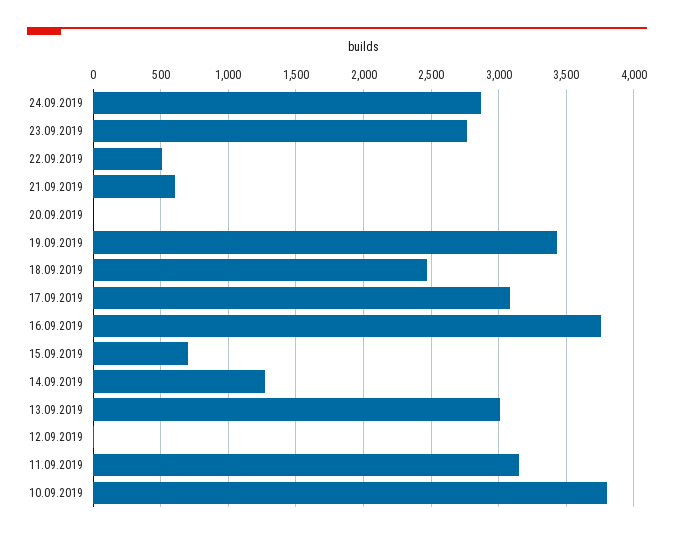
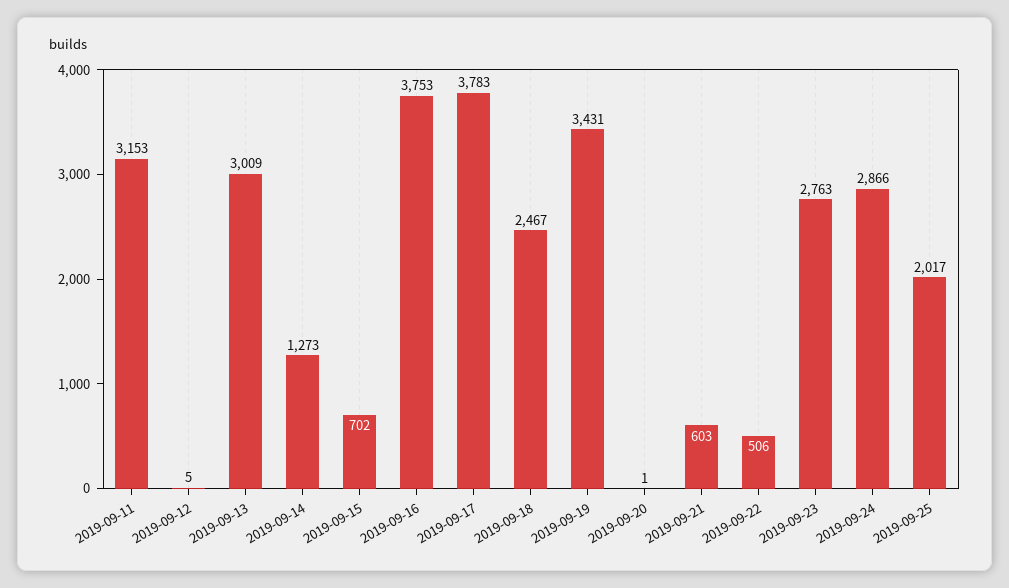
17.09.2019: 3100 -> 3783
10.09.2019: 3800 -> none
2019-09-25: none -> 2017

